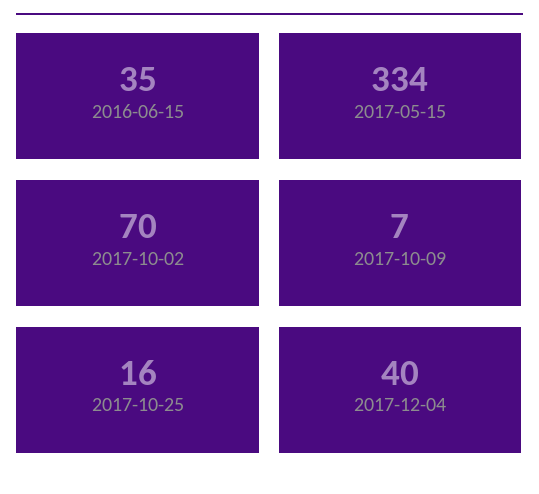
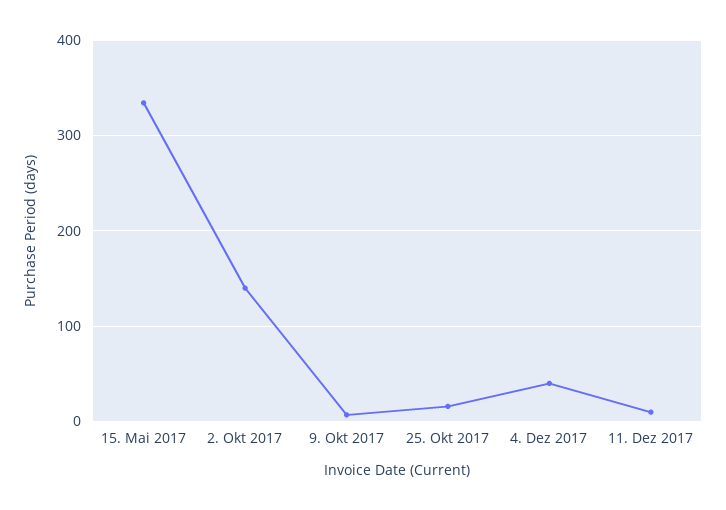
2016-06-15: 35 -> none
2017-10-02: 70 -> 140
11. Dez 2017: none -> 10

